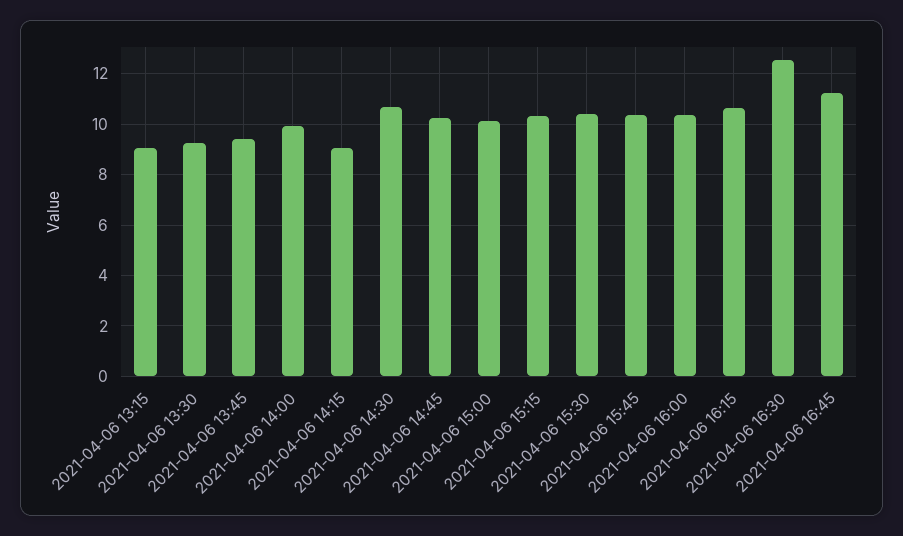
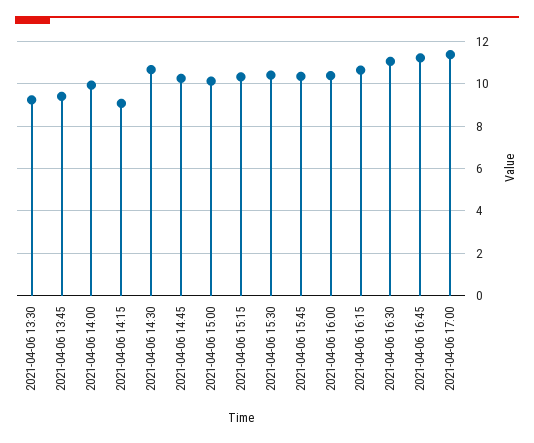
2021-04-06 13:15: 9 -> none
2021-04-06 16:30: 12.5 -> 11
2021-04-06 17:00: none -> 11.5

